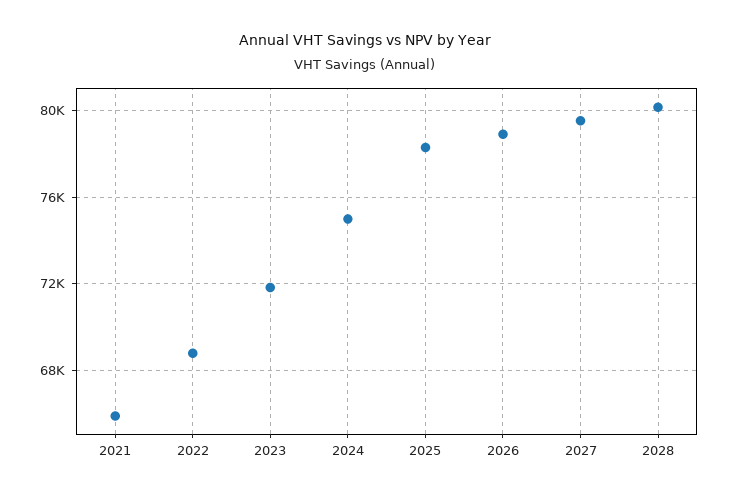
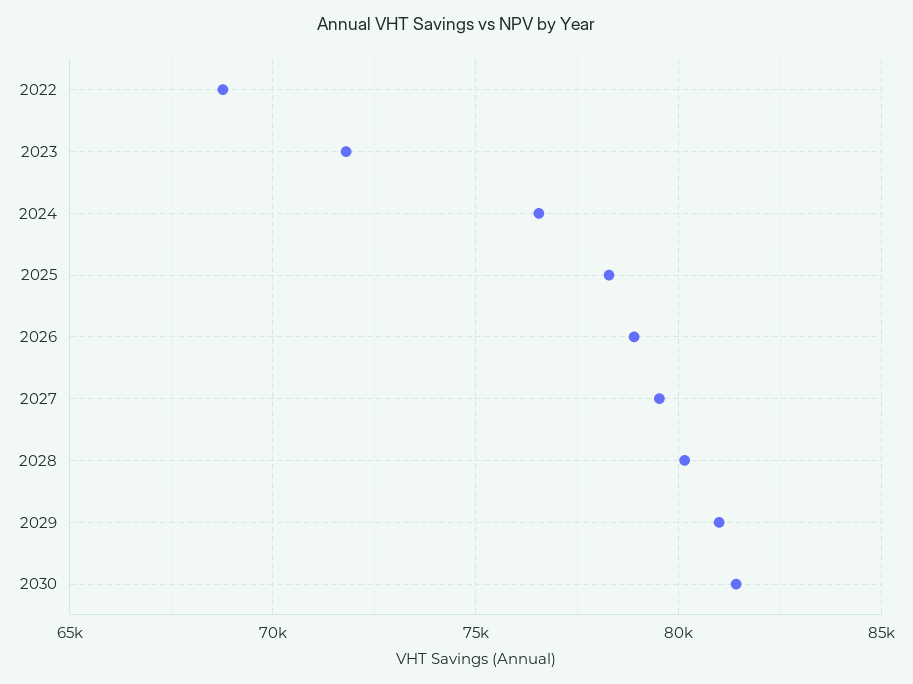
2021: 66000 -> none
2024: 75000 -> 76500
2029: none -> 81000
2030: none -> 81500

